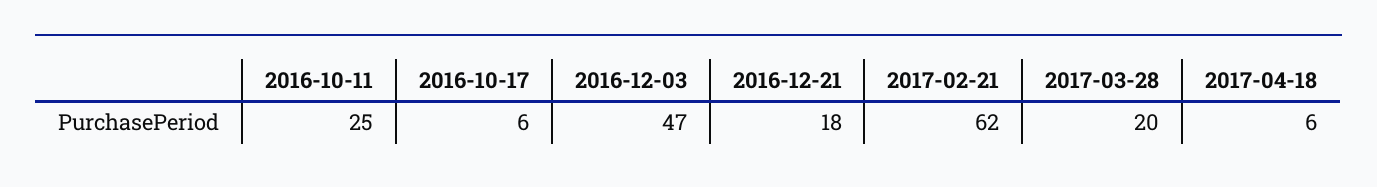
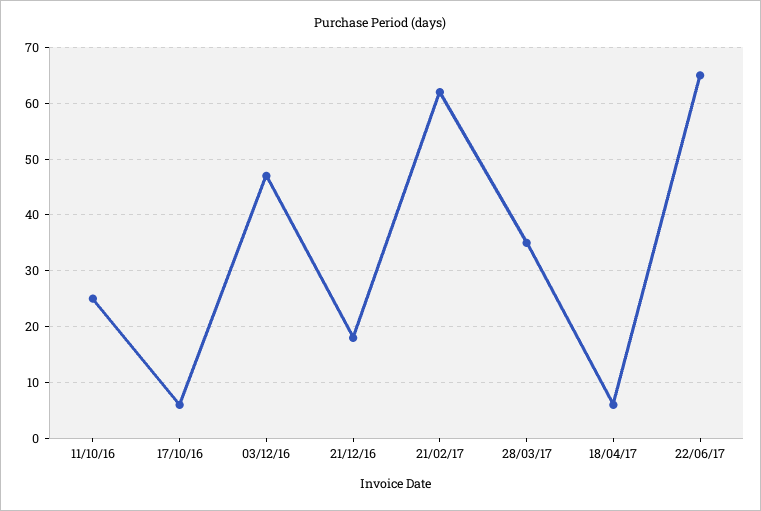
2017-03-28: 20 -> 35
22/06/17: none -> 65

